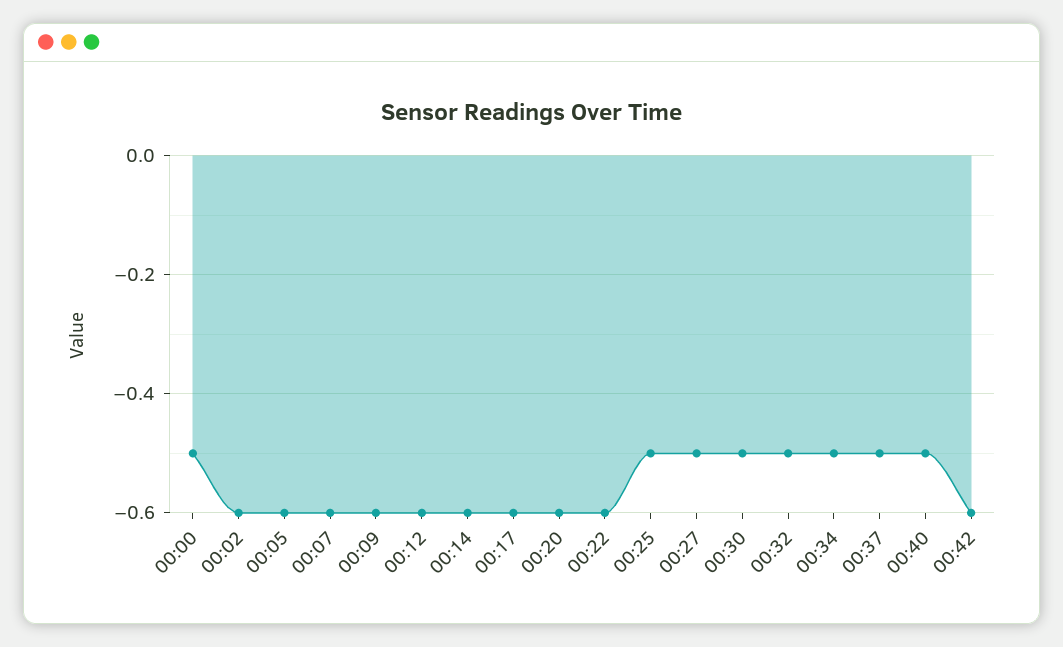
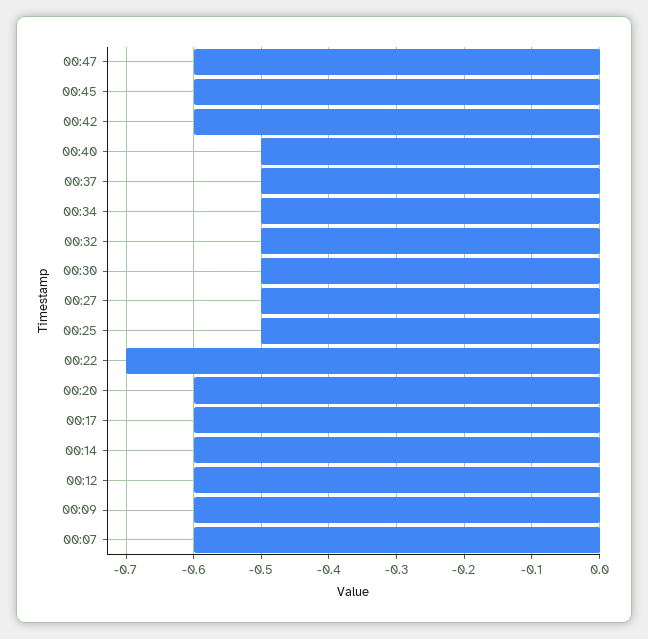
00:00: -0.5 -> none
00:02: -0.6 -> none
00:05: -0.6 -> none
00:22: -0.6 -> -0.7
00:47: none -> -0.6
00:45: none -> -0.6

